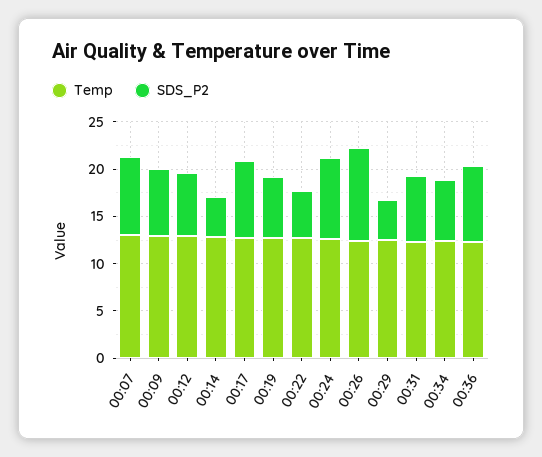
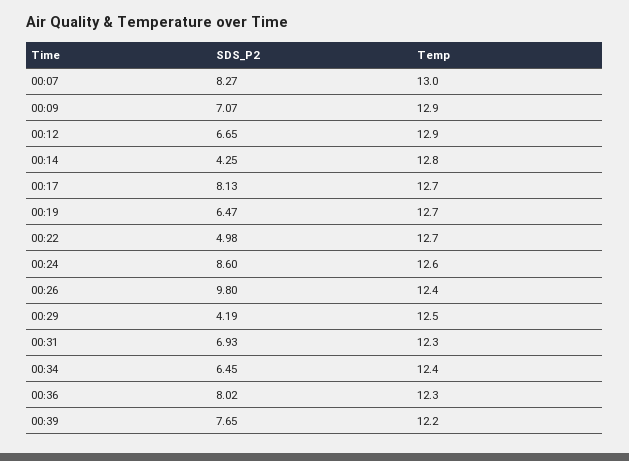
SDS_P2, 00:39: none -> 7.65
Temp, 00:39: none -> 12.2

